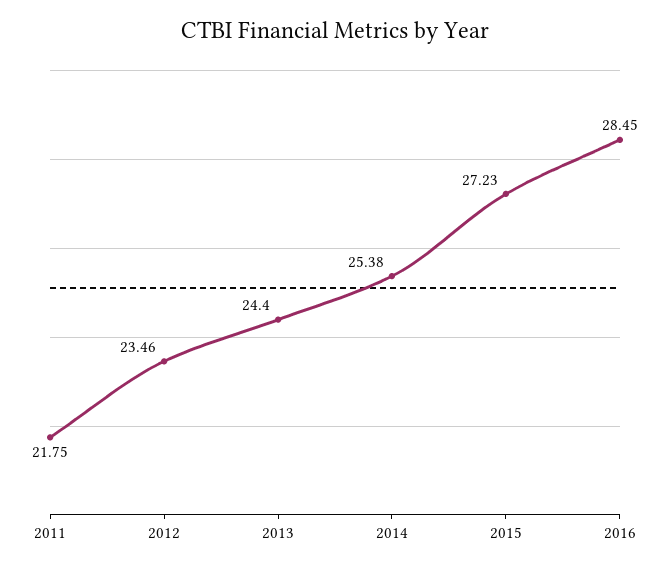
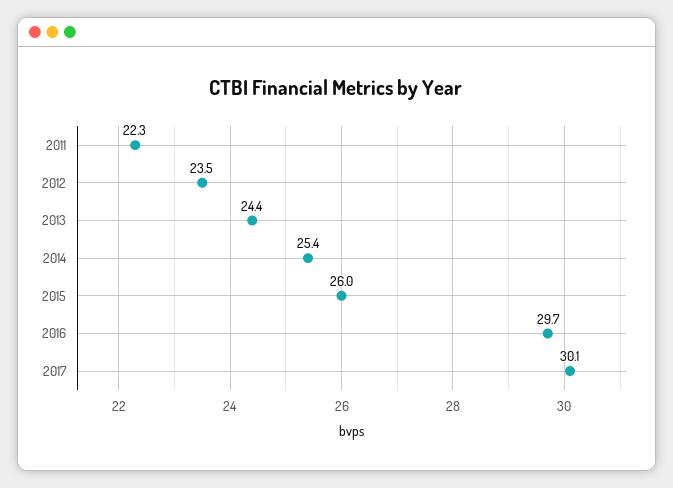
2011: 21.75 -> 22.3
2015: 27.23 -> 26
2016: 28.45 -> 29.7
2017: none -> 30.1

